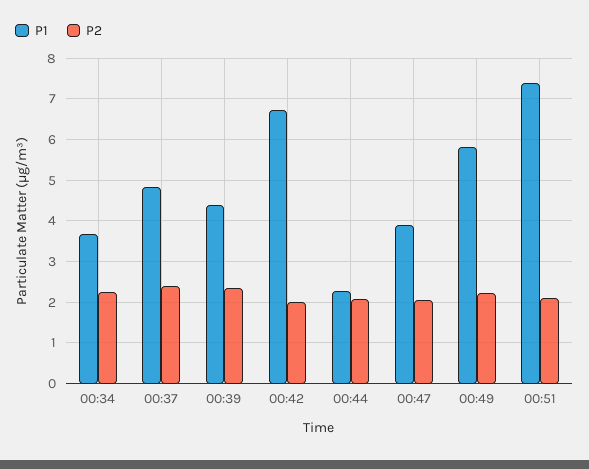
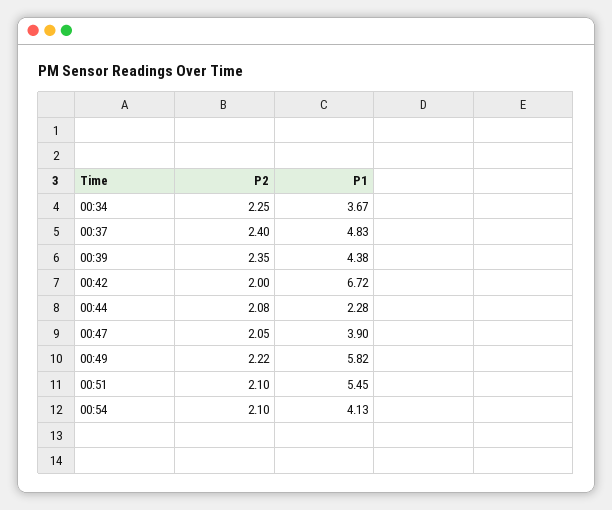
P1, 00:51: 7.4 -> 5.45
P2, 00:54: none -> 2.1
P1, 00:54: none -> 4.13

